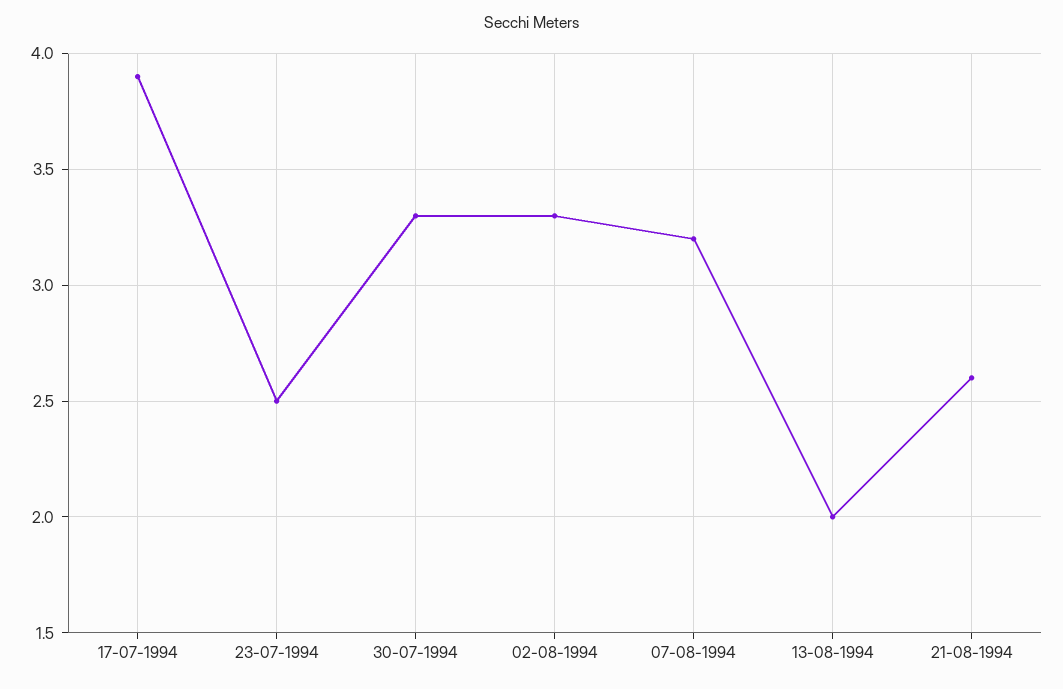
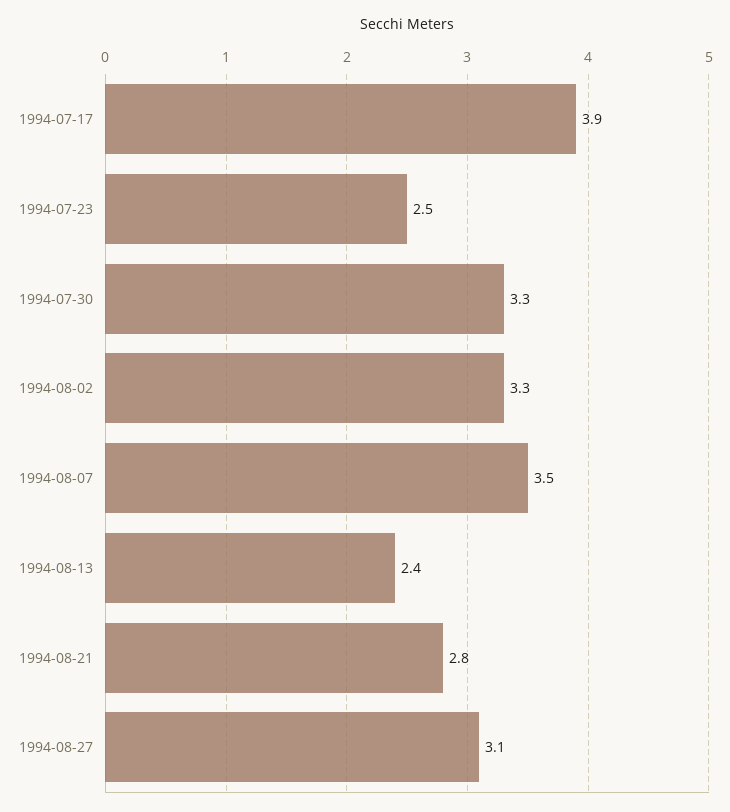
07-08-1994: 3.2 -> 3.5
13-08-1994: 2 -> 2.4
21-08-1994: 2.6 -> 2.8
1994-08-27: none -> 3.1

